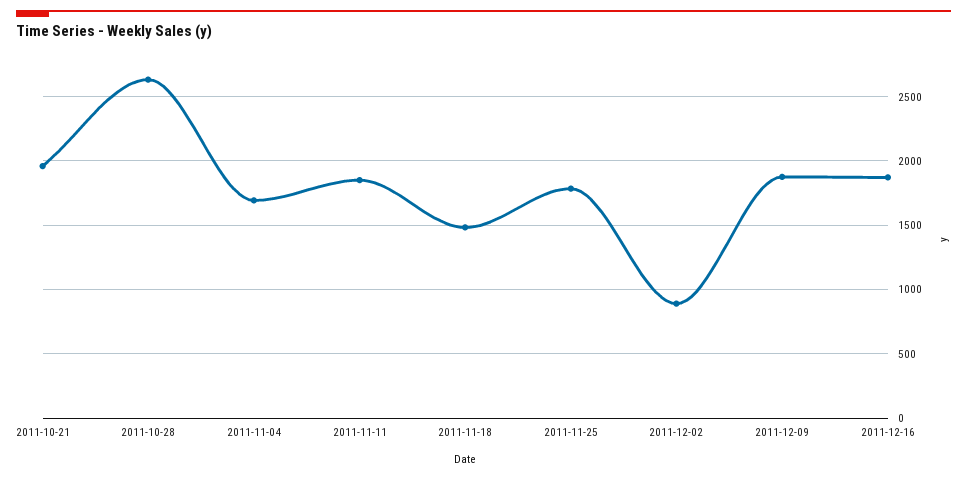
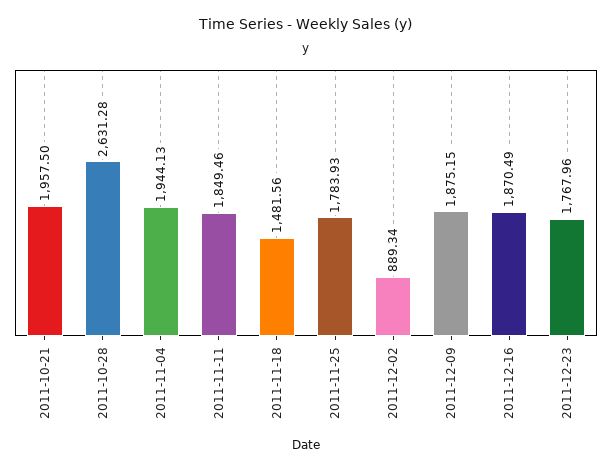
2011-11-04: 1700 -> 1944.13
2011-12-23: none -> 1767.96

